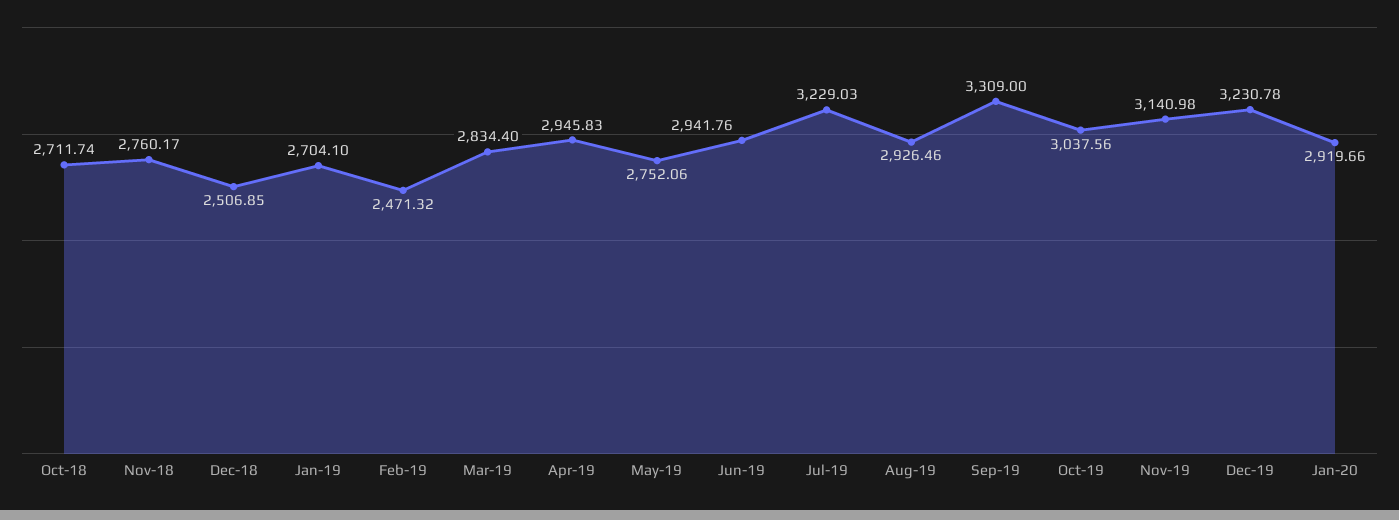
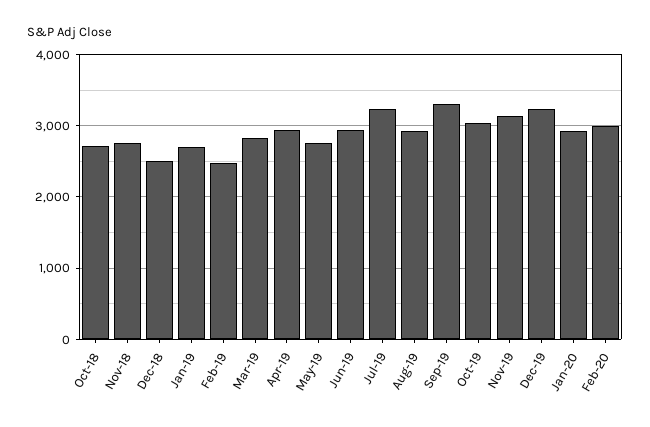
Feb-20: none -> 3000

